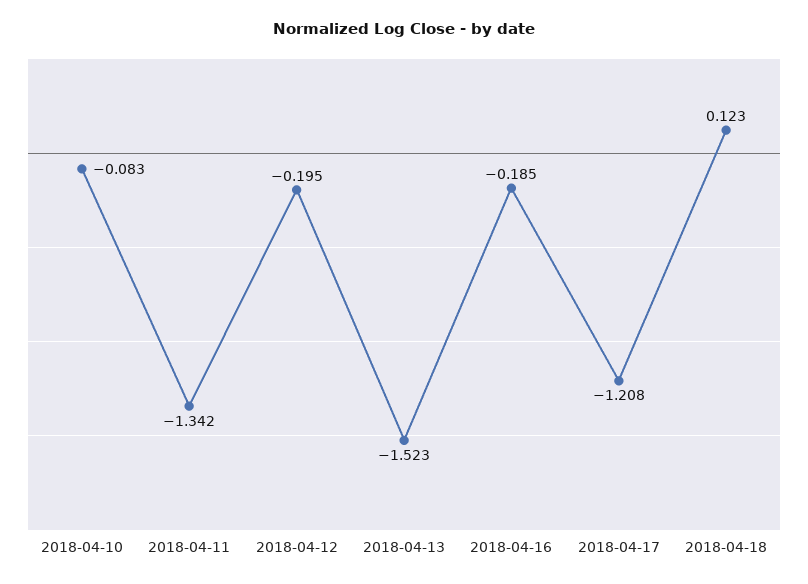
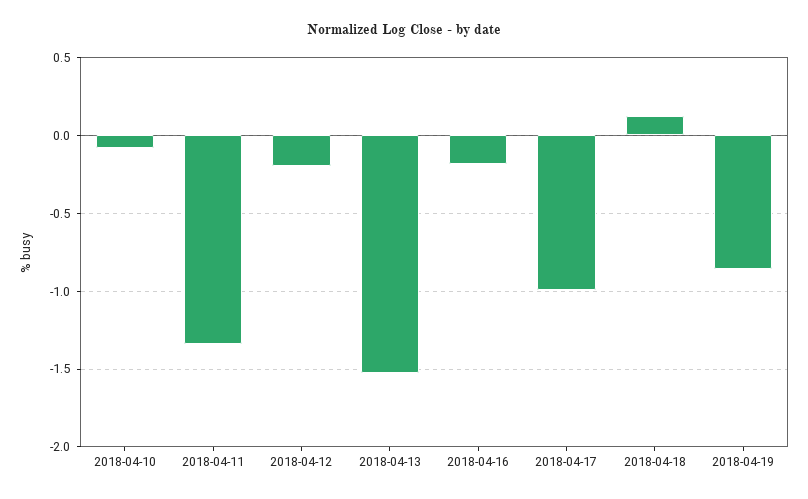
2018-04-17: -1.208 -> -1
2018-04-19: none -> -0.85

